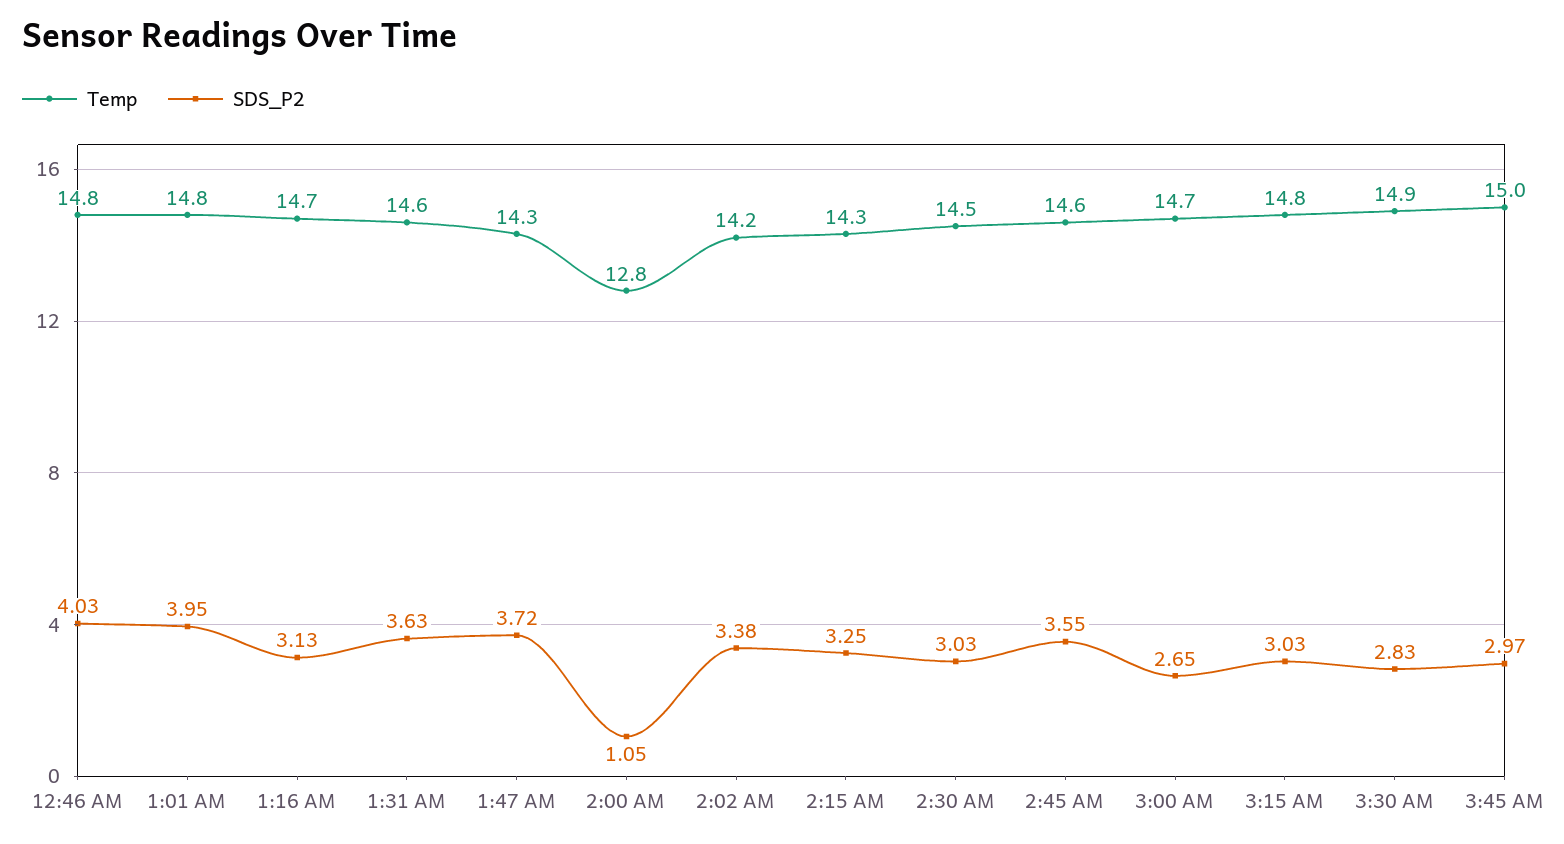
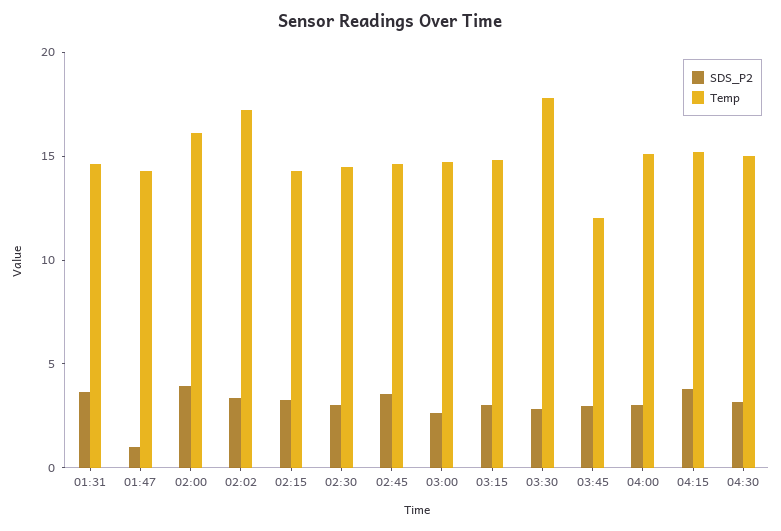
Temp, 12:46 AM: 14.8 -> none
SDS_P2, 12:46 AM: 4.03 -> none
Temp, 1:01 AM: 14.8 -> none
SDS_P2, 1:01 AM: 3.95 -> none
Temp, 1:16 AM: 14.7 -> none
SDS_P2, 1:16 AM: 3.13 -> none
SDS_P2, 1:47 AM: 3.72 -> 1
Temp, 2:00 AM: 12.8 -> 16
SDS_P2, 2:00 AM: 1.05 -> 4
Temp, 2:02 AM: 14.2 -> 17
Temp, 3:30 AM: 14.9 -> 18
Temp, 3:45 AM: 15 -> 12
SDS_P2, 04:00: none -> 3
Temp, 04:00: none -> 15
SDS_P2, 04:15: none -> 4
Temp, 04:15: none -> 15
SDS_P2, 04:30: none -> 3
Temp, 04:30: none -> 15

